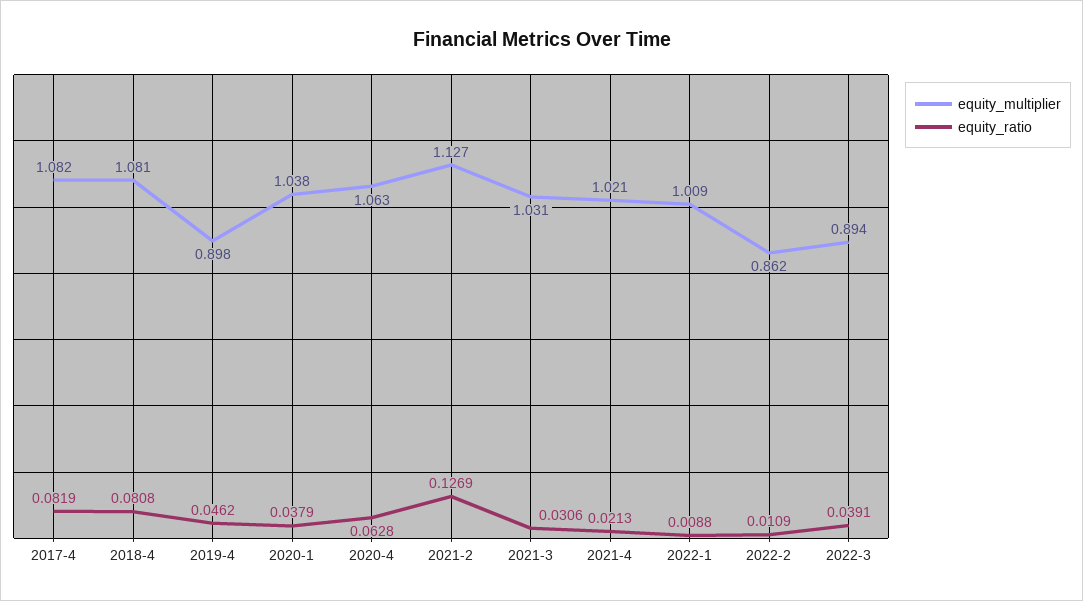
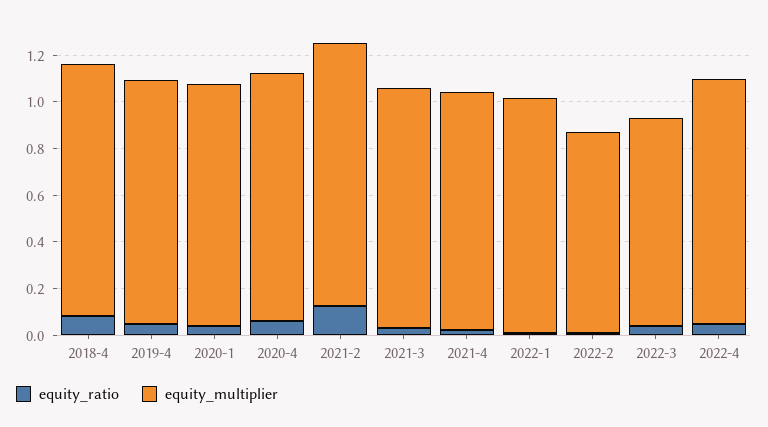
equity_multiplier, 2017-4: 1.082 -> none
equity_ratio, 2017-4: 0.0819 -> none
equity_multiplier, 2019-4: 0.898 -> 1.05
equity_ratio, 2022-4: none -> 0.05
equity_multiplier, 2022-4: none -> 1.05

